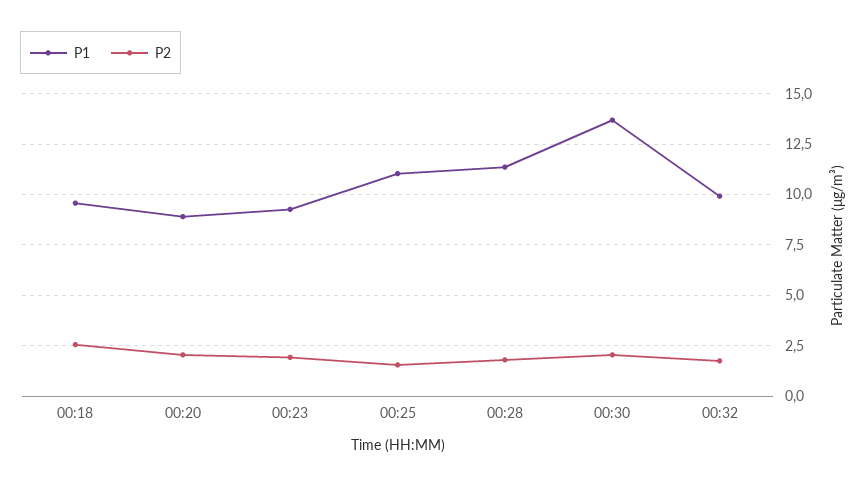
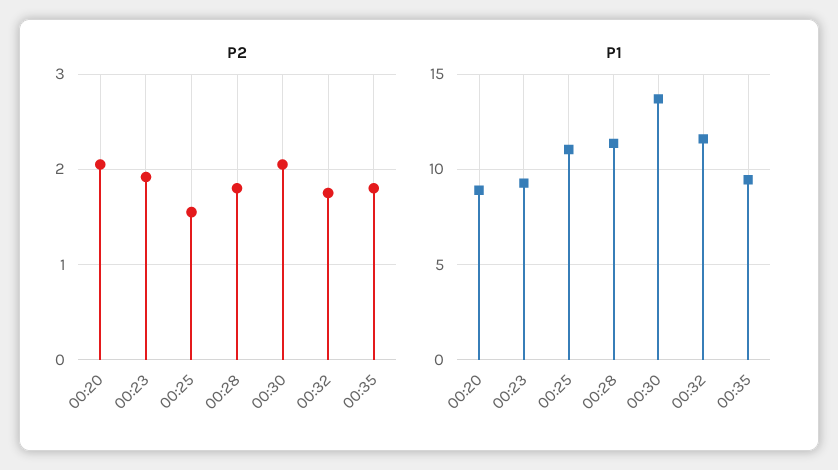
P1, 00:18: 9.5 -> none
P2, 00:18: 2.5 -> none
P1, 00:32: 10 -> 11.5
P2, 00:35: none -> 1.8
P1, 00:35: none -> 9.5

